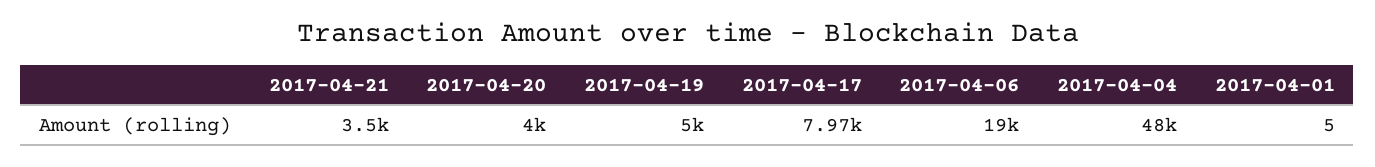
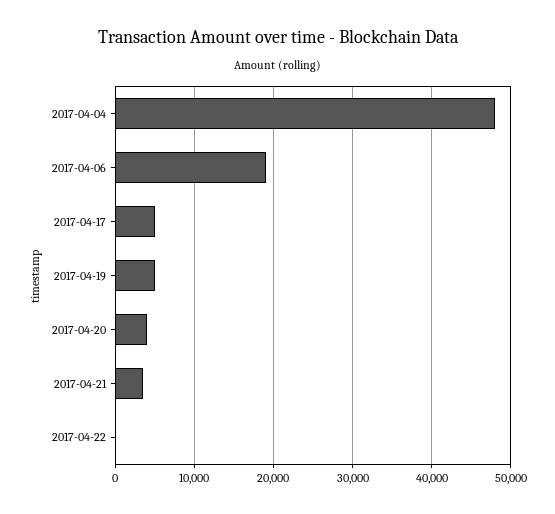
2017-04-17: 7970 -> 5000
2017-04-01: 5 -> none
2017-04-22: none -> 0

